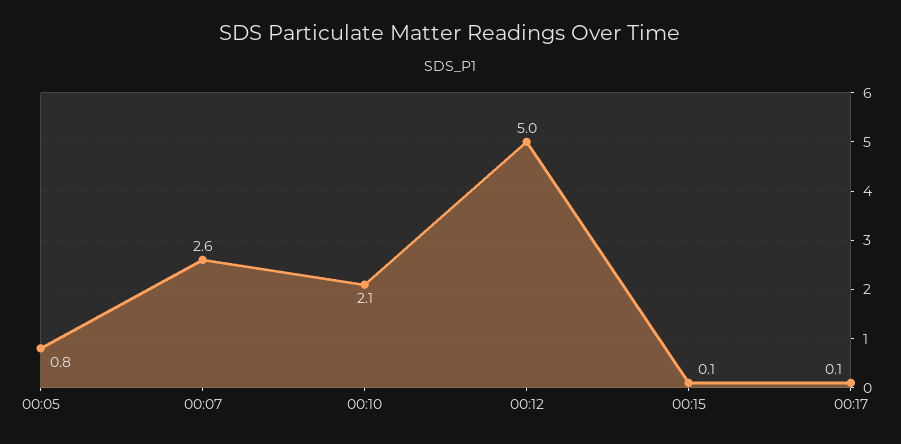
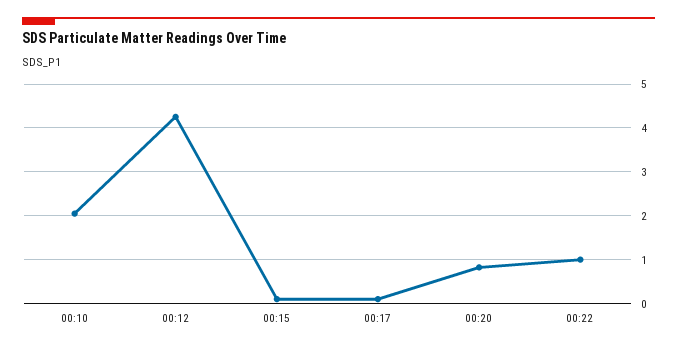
00:05: 0.8 -> none
00:07: 2.6 -> none
00:12: 5 -> 4.2
00:20: none -> 0.8
00:22: none -> 1

